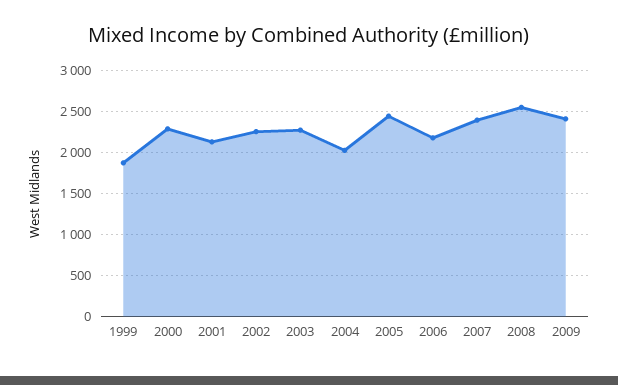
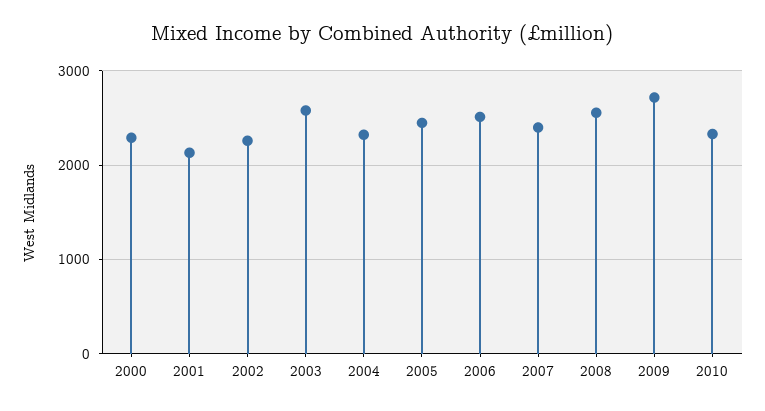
1999: 1900 -> none
2003: 2300 -> 2600
2004: 2000 -> 2300
2006: 2200 -> 2500
2009: 2400 -> 2700
2010: none -> 2300

